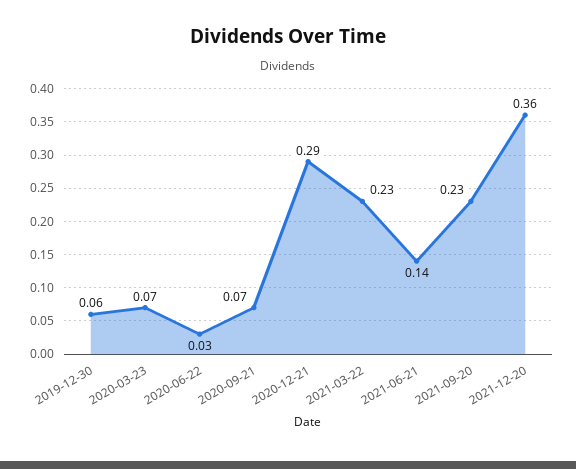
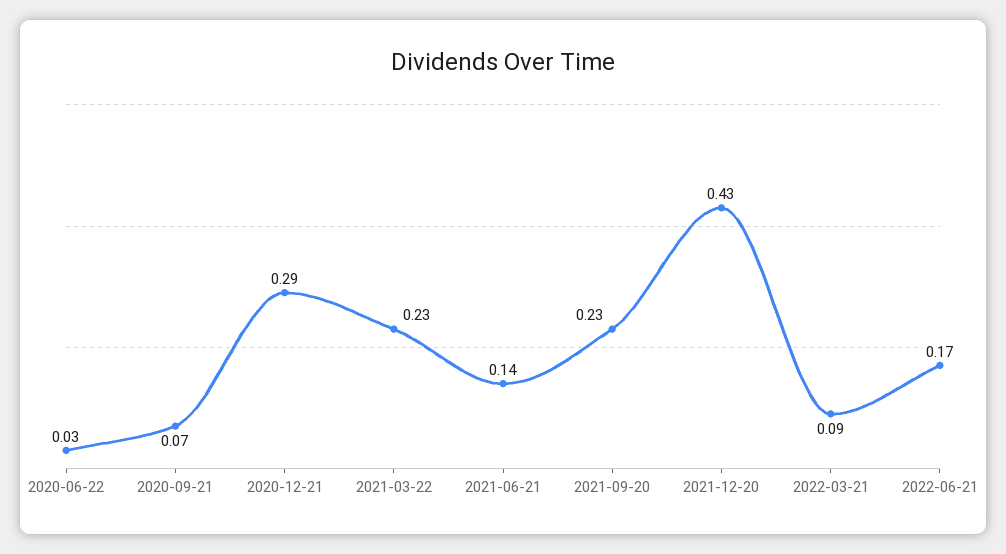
2019-12-30: 0.06 -> none
2020-03-23: 0.07 -> none
2021-12-20: 0.36 -> 0.43
2022-03-21: none -> 0.09
2022-06-21: none -> 0.17

